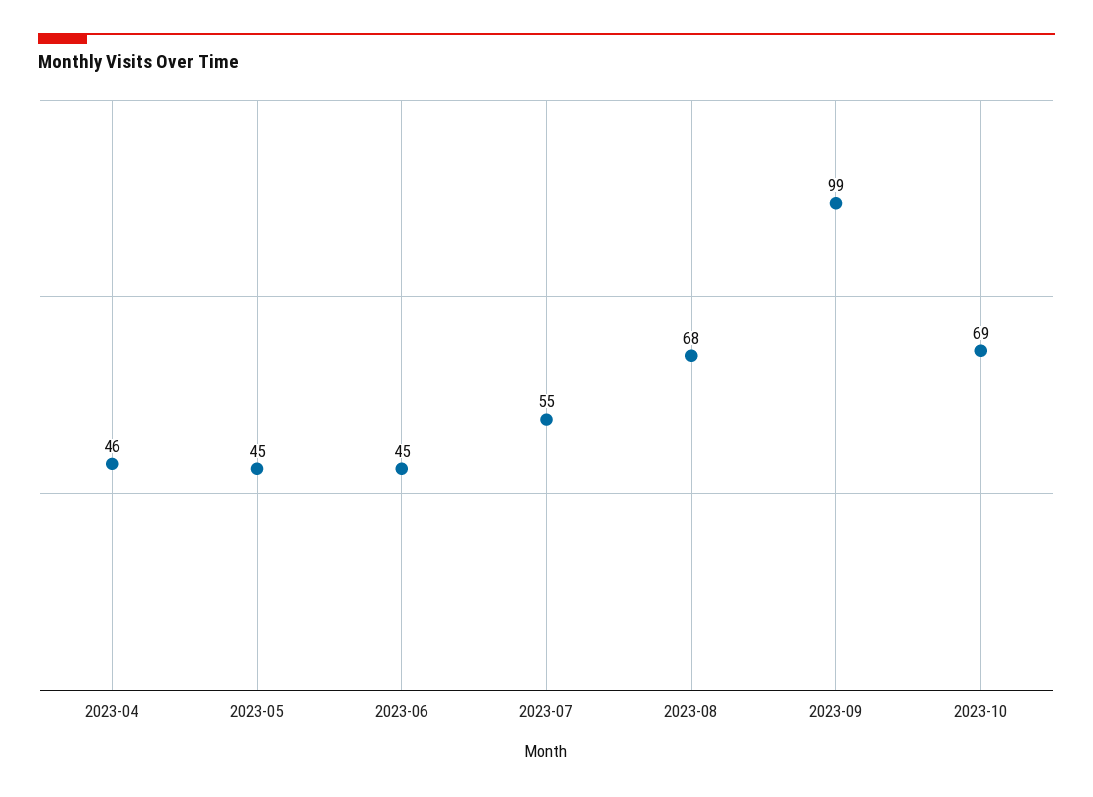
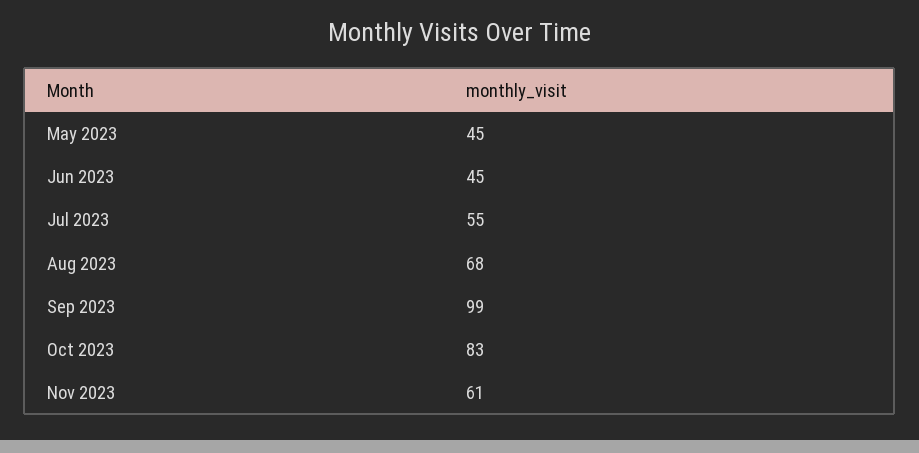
2023-04: 46 -> none
2023-10: 69 -> 83
Nov 2023: none -> 61

